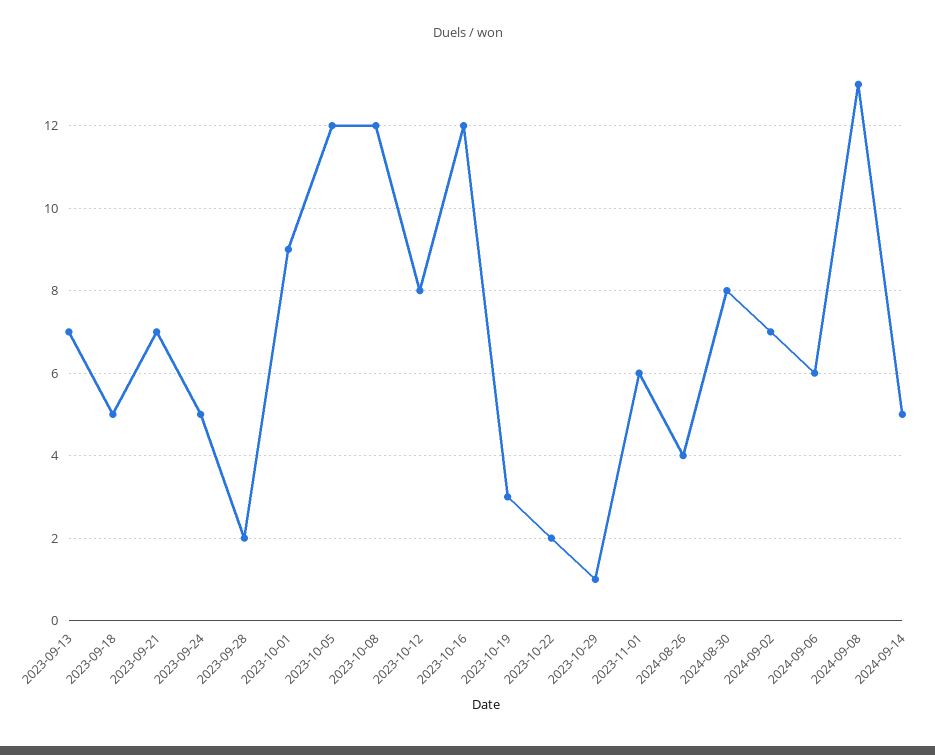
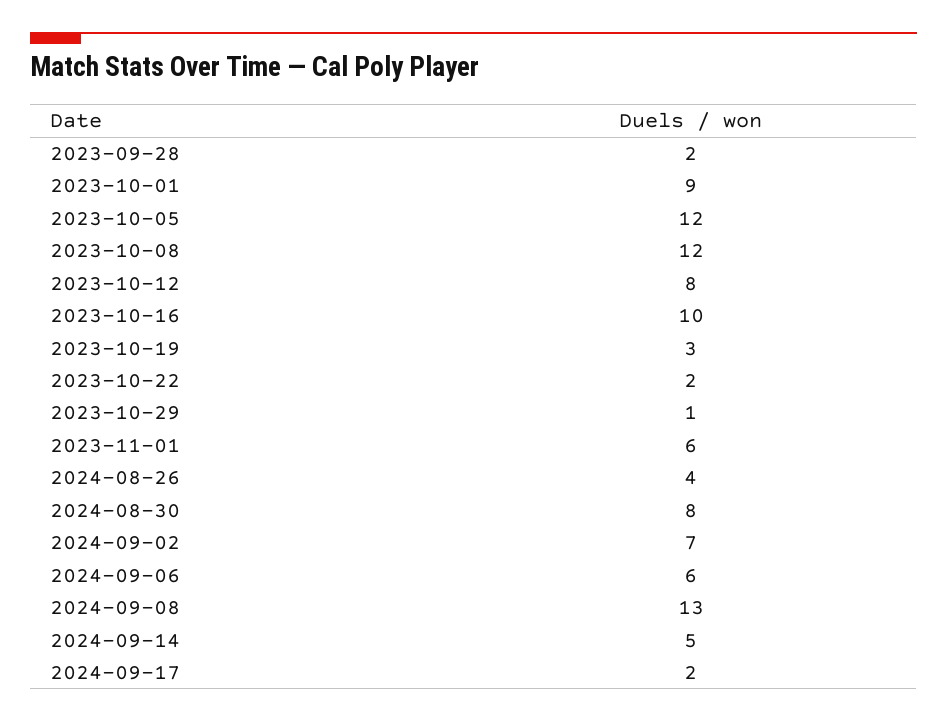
2023-09-13: 7 -> none
2023-09-18: 5 -> none
2023-09-21: 7 -> none
2023-09-24: 5 -> none
2023-10-16: 12 -> 10
2024-09-17: none -> 2

